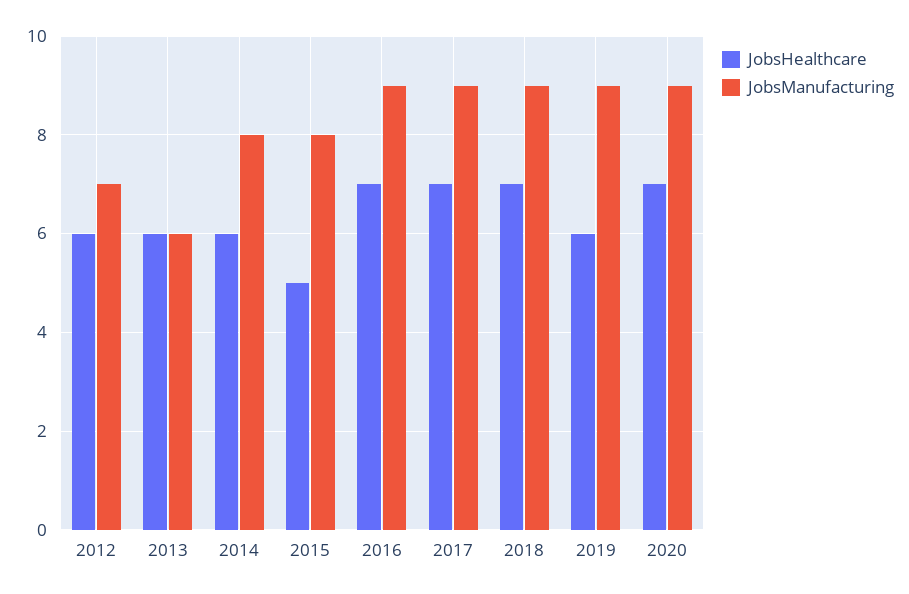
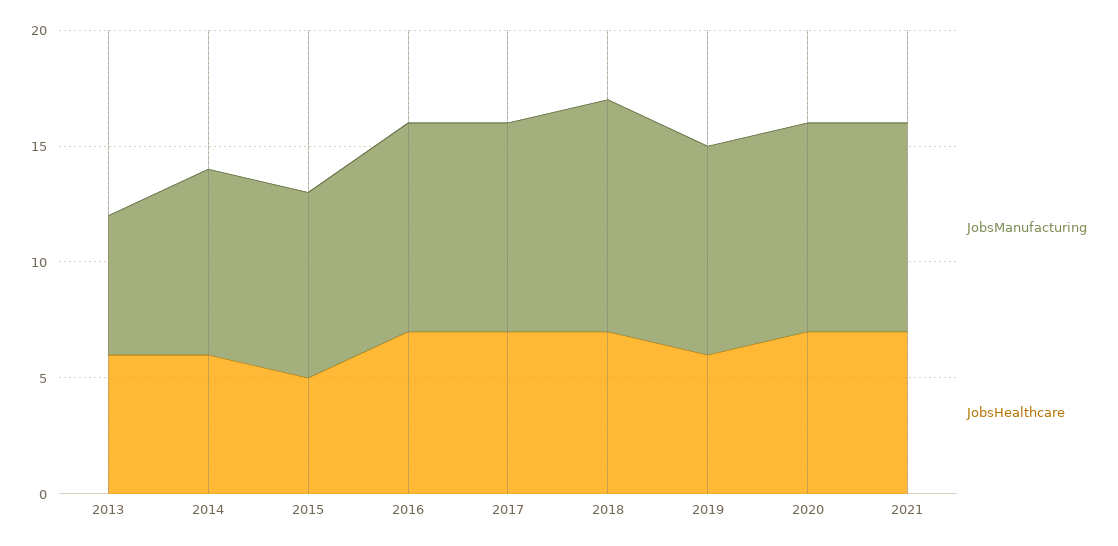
JobsHealthcare, 2012: 6 -> none
JobsManufacturing, 2012: 7 -> none
JobsManufacturing, 2018: 9 -> 10
JobsManufacturing, 2021: none -> 9
JobsHealthcare, 2021: none -> 7

